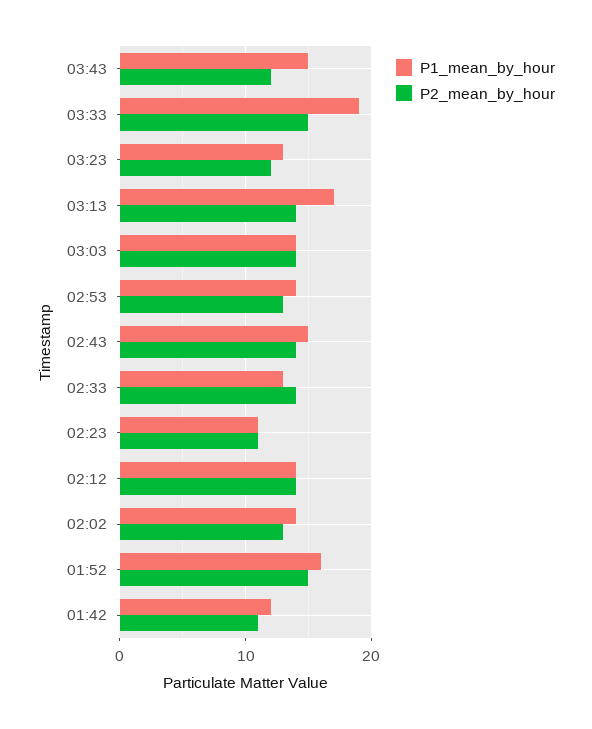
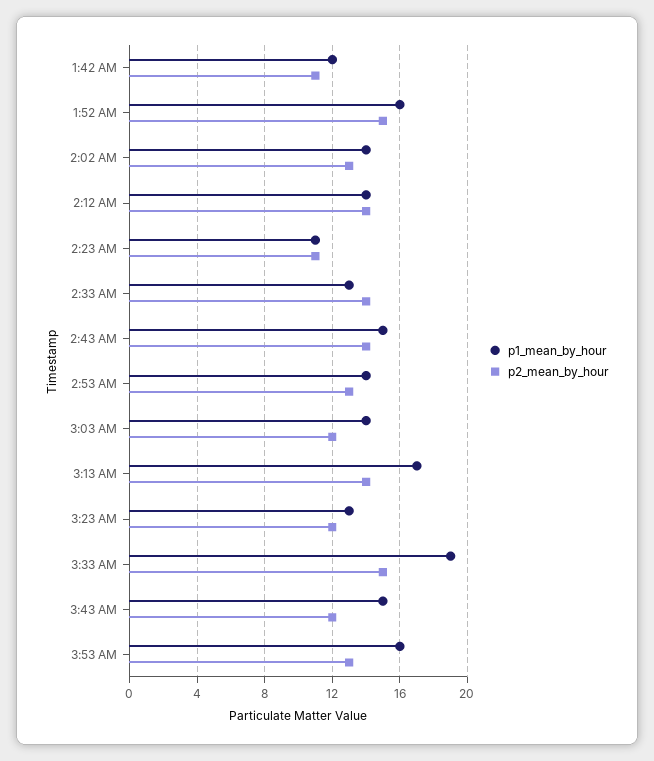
P2_mean_by_hour, 03:03: 14 -> 12
P1_mean_by_hour, 3:53 AM: none -> 16
P2_mean_by_hour, 3:53 AM: none -> 13

